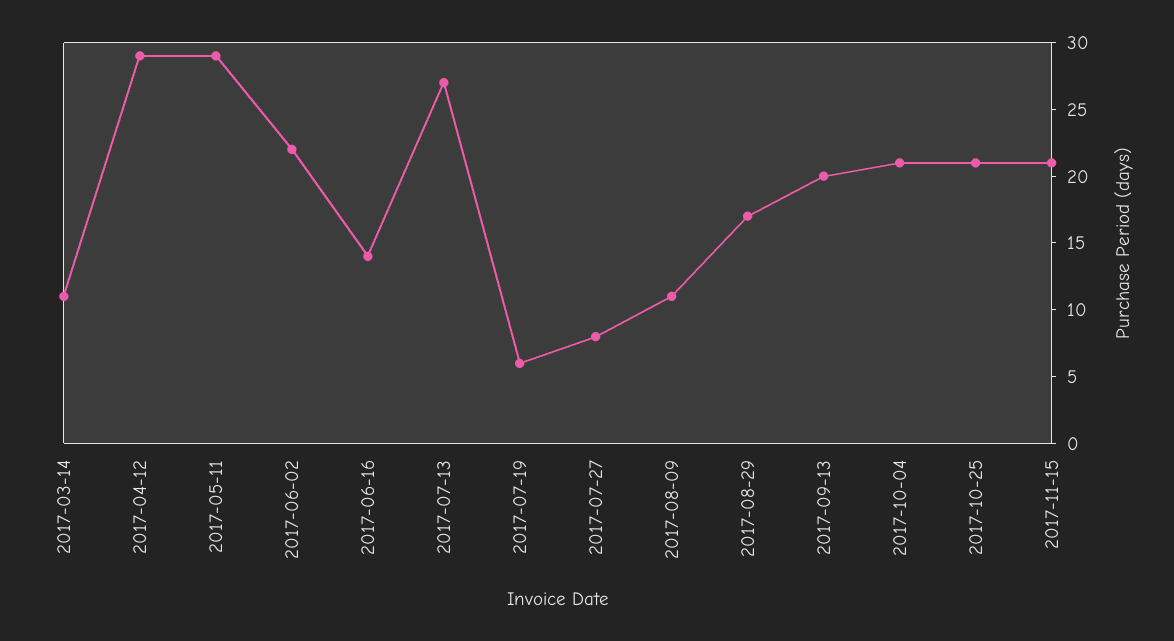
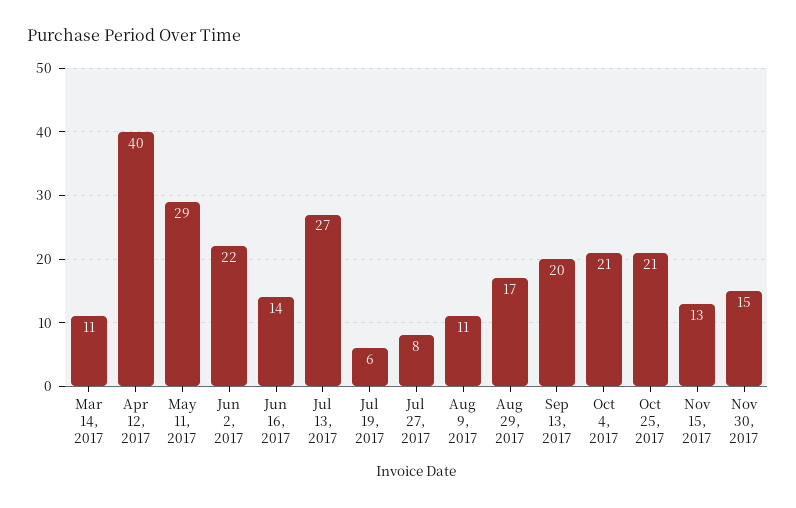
2017-04-12: 29 -> 40
2017-11-15: 21 -> 13
Nov 30, 2017: none -> 15

